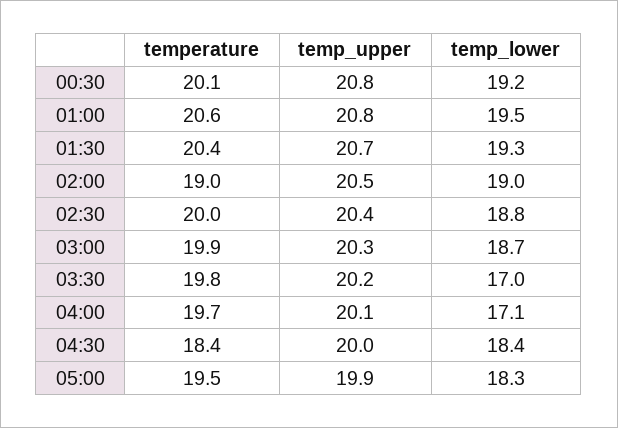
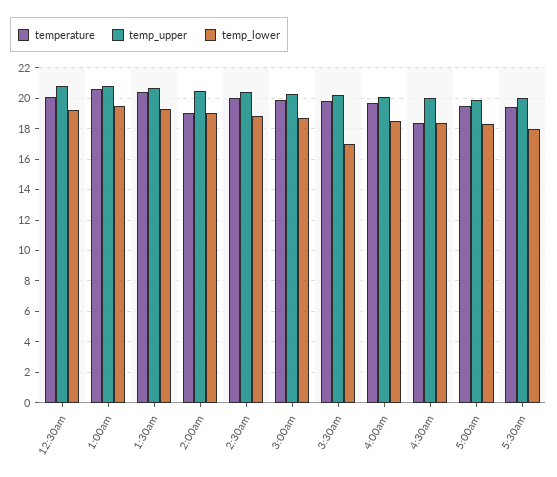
temp_lower, 04:00: 17.1 -> 18.5
temperature, 5:30am: none -> 19.5
temp_upper, 5:30am: none -> 20
temp_lower, 5:30am: none -> 18

